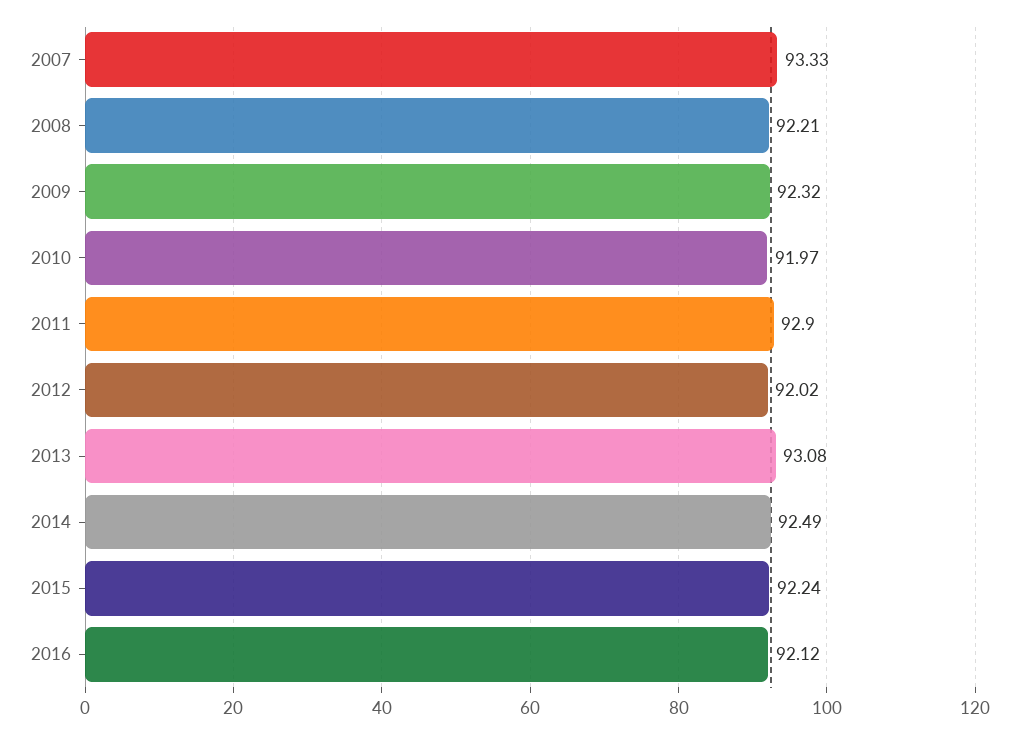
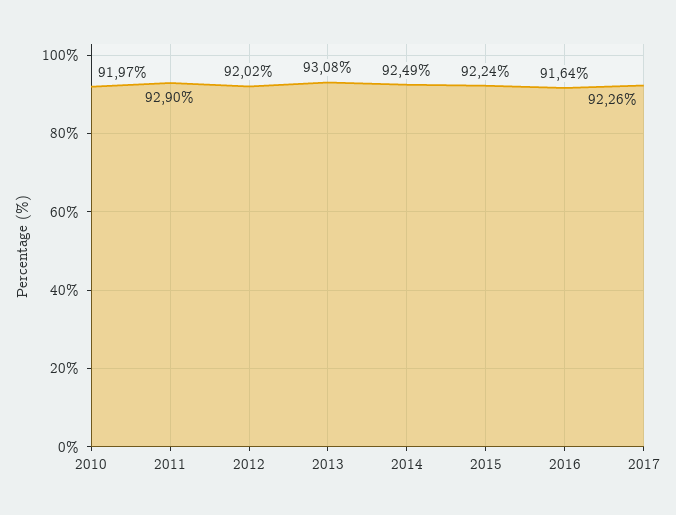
2007: 93.33 -> none
2008: 92.21 -> none
2009: 92.32 -> none
2016: 92.12 -> 91.64
2017: none -> 92.26

